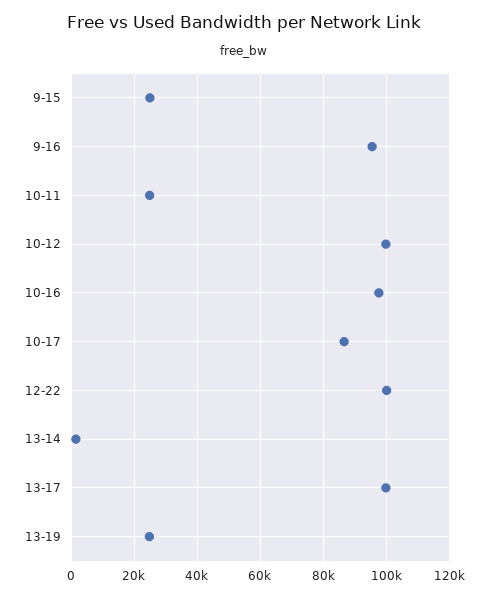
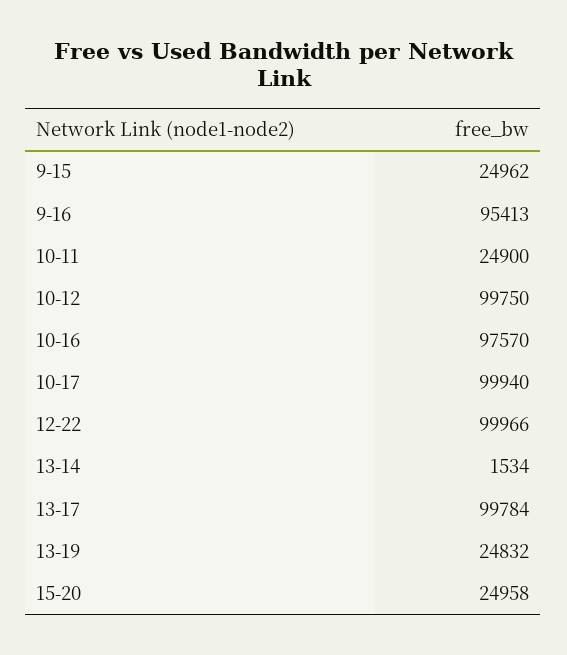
10-17: 86000 -> 99940
15-20: none -> 24958

